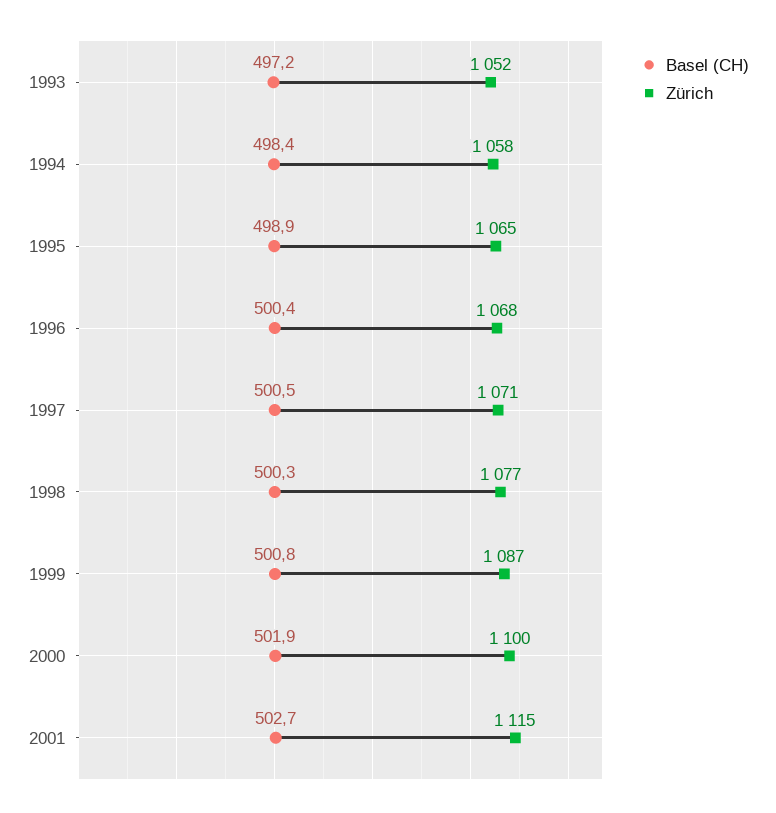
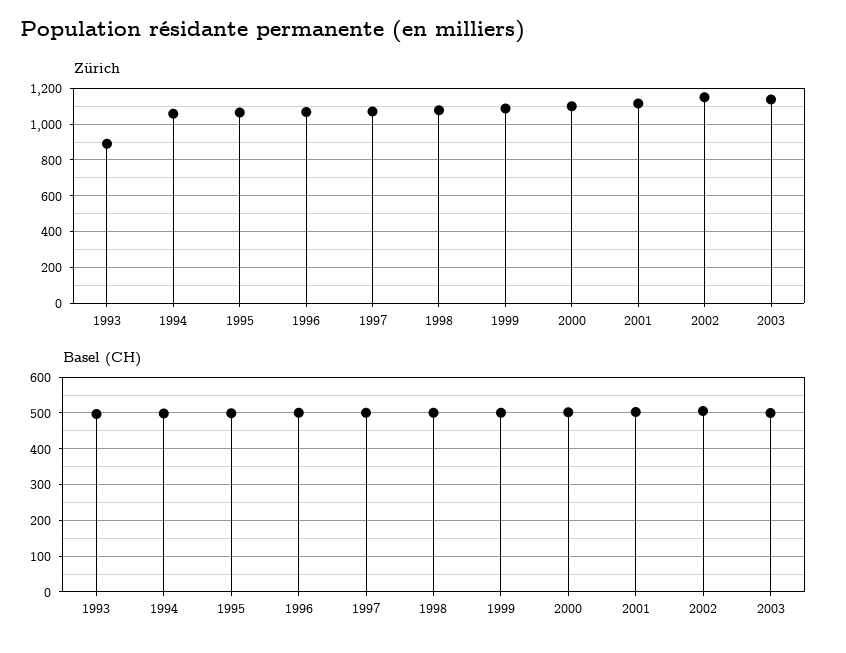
Zürich, 1993: 1052 -> 900
Zürich, 2002: none -> 1150
Zürich, 2003: none -> 1150
Basel (CH), 2002: none -> 500
Basel (CH), 2003: none -> 500

